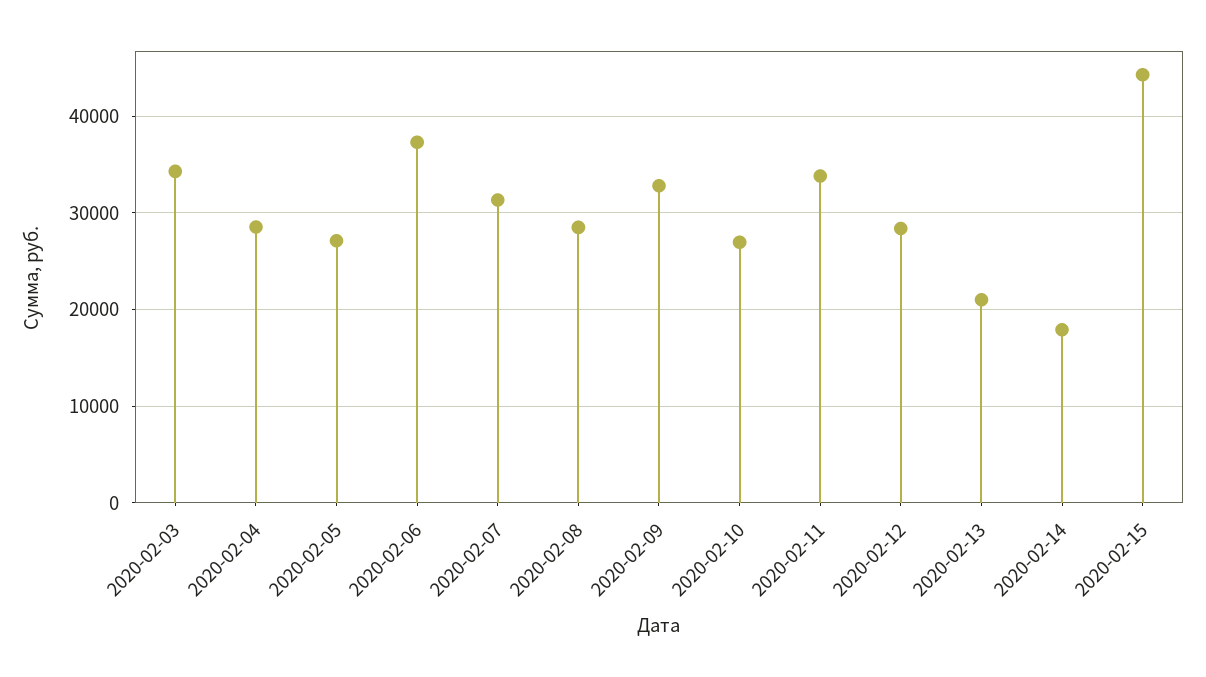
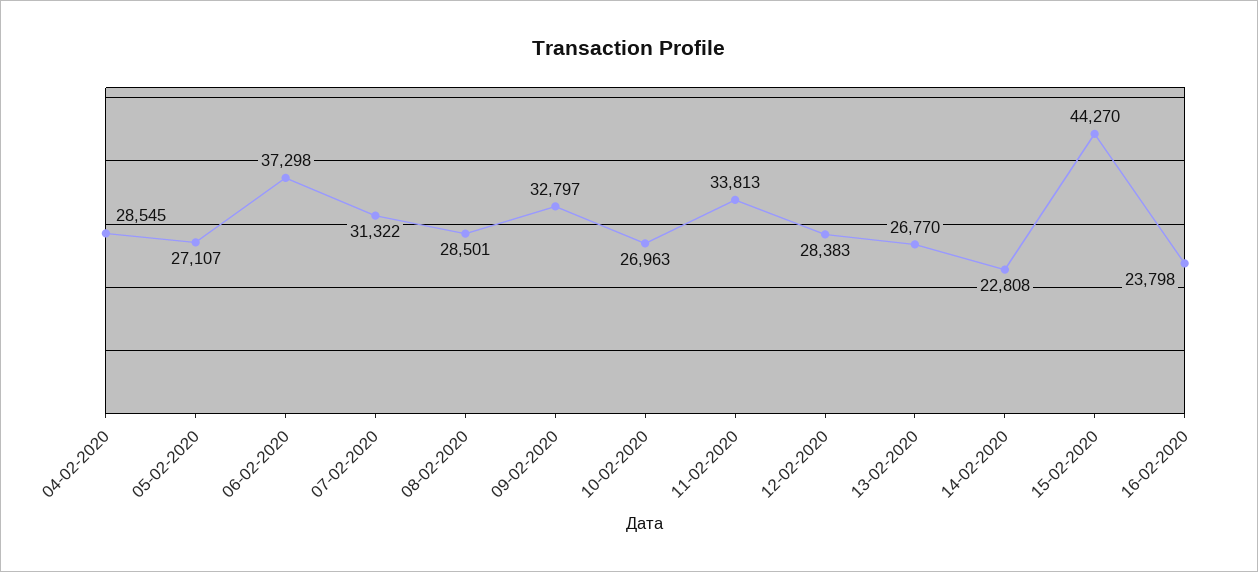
2020-02-03: 34000 -> none
2020-02-13: 21000 -> 26770
2020-02-14: 18000 -> 22808
16-02-2020: none -> 23798

